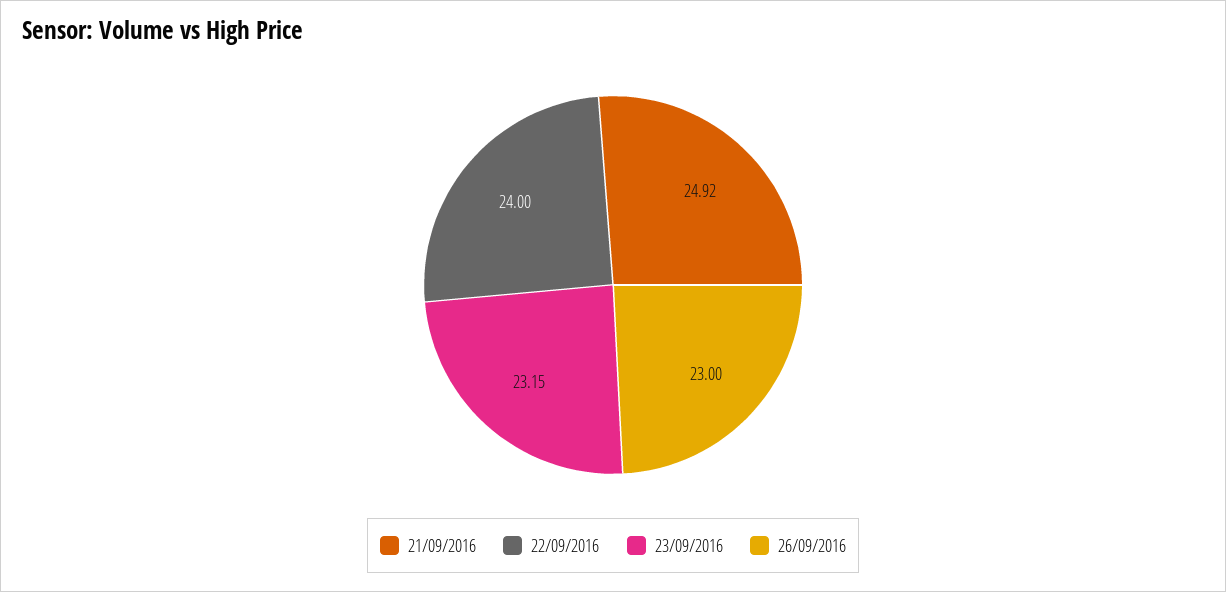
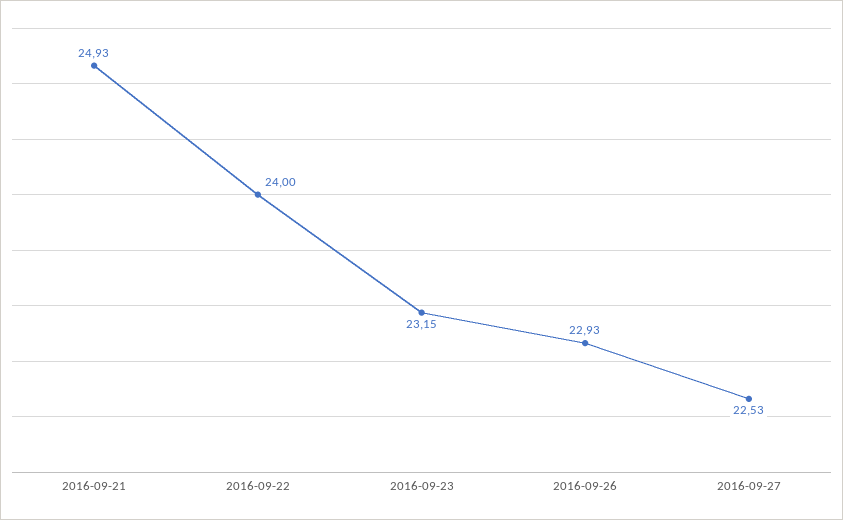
21/09/2016: 24.92 -> 24.93
26/09/2016: 23 -> 22.93
2016-09-27: none -> 22.53

